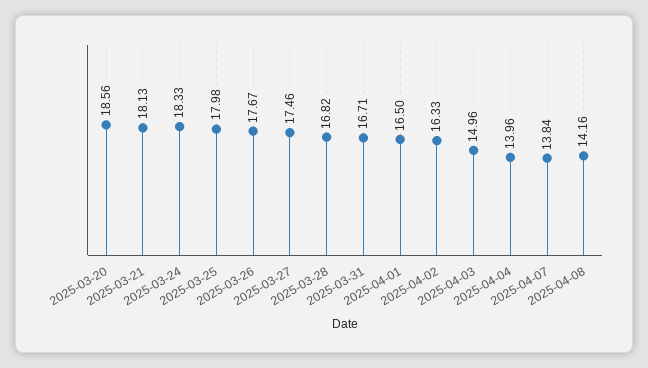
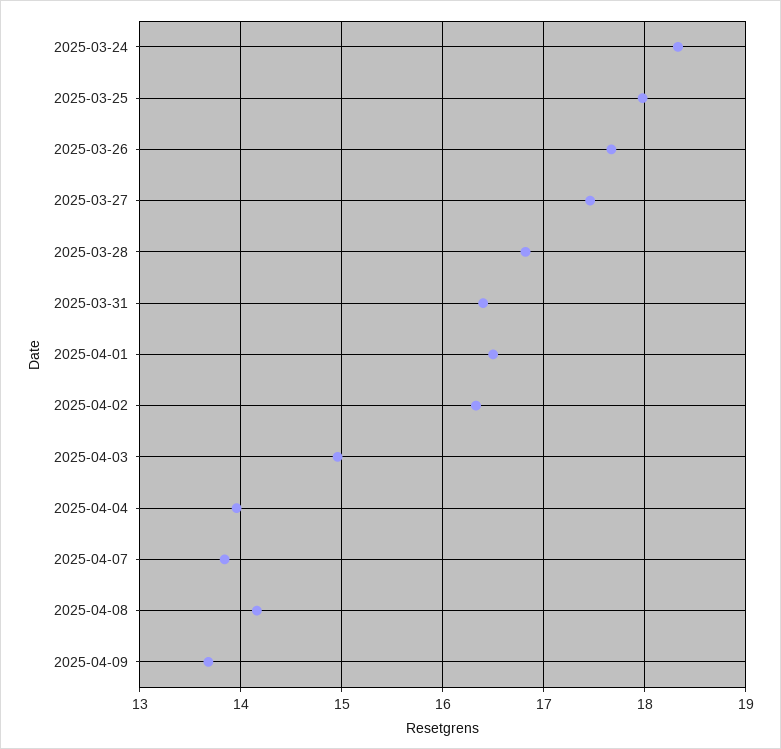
2025-03-20: 18.56 -> none
2025-03-21: 18.13 -> none
2025-03-31: 16.71 -> 16.4
2025-04-09: none -> 13.7

